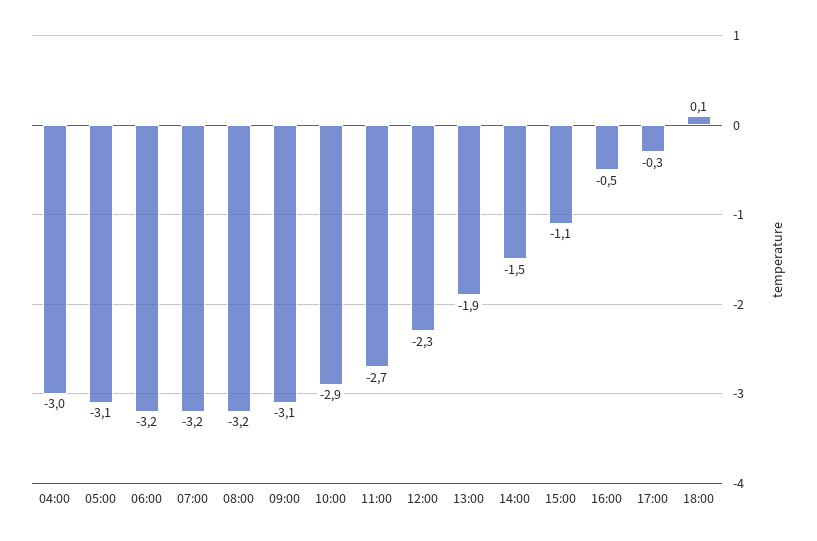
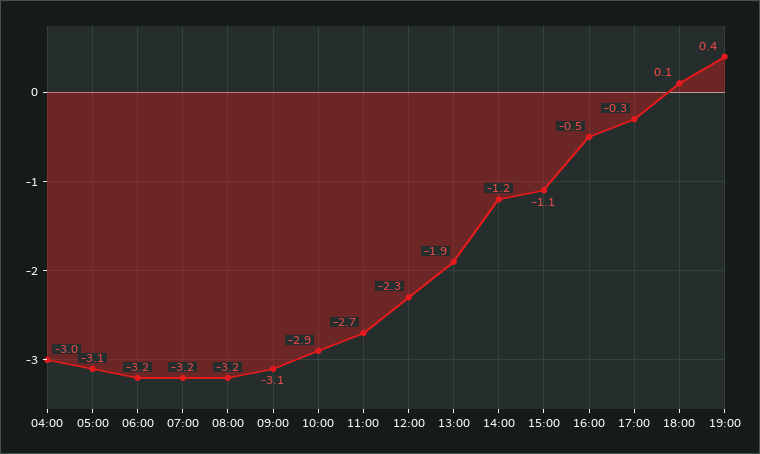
14:00: -1.5 -> -1.2
19:00: none -> 0.4

